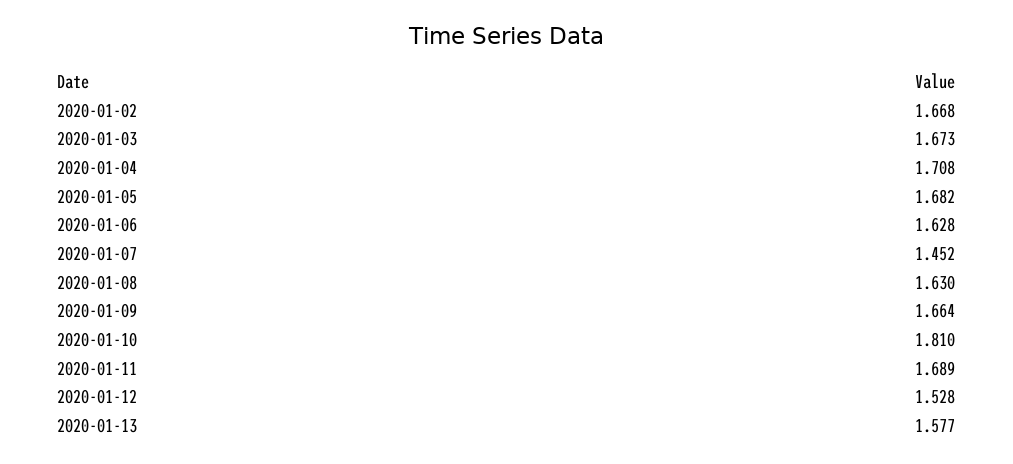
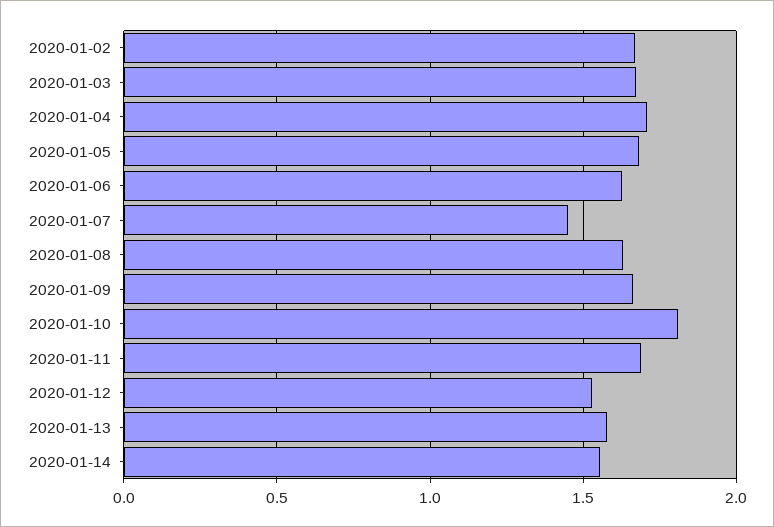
2020-01-14: none -> 1.55

